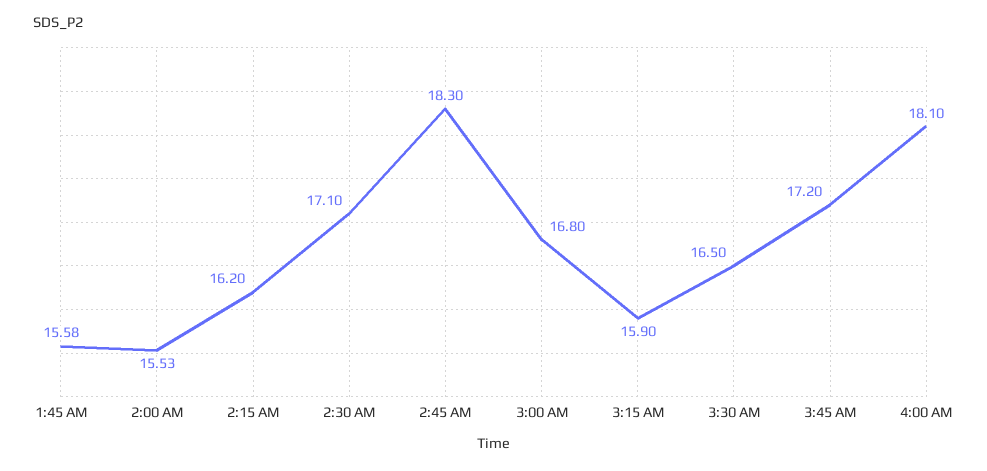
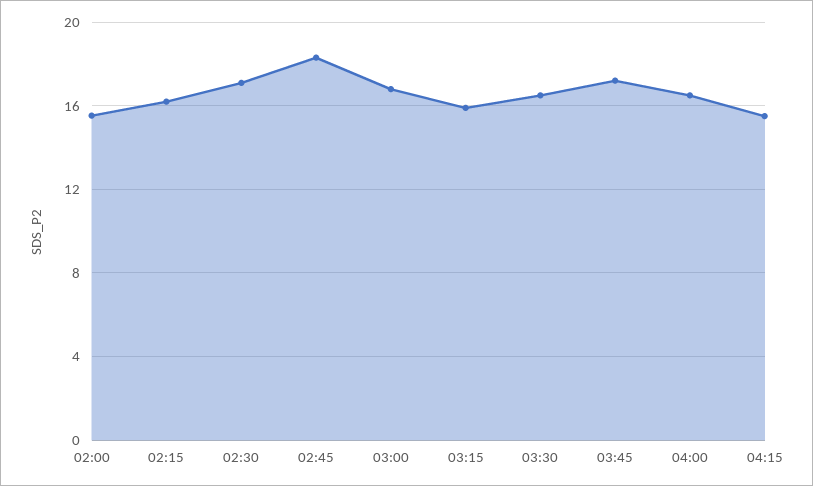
1:45 AM: 15.58 -> none
4:00 AM: 18.1 -> 16.5
04:15: none -> 15.5

